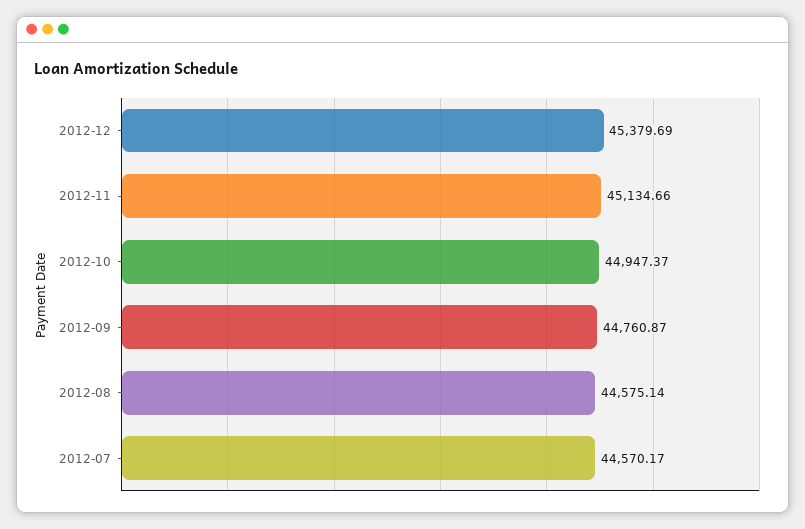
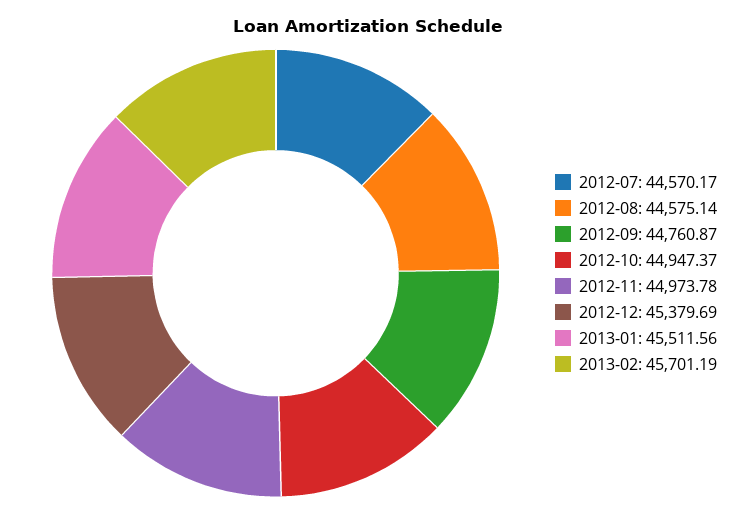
2012-11: 45134.66 -> 44973.78
2013-01: none -> 45511.56
2013-02: none -> 45701.19

